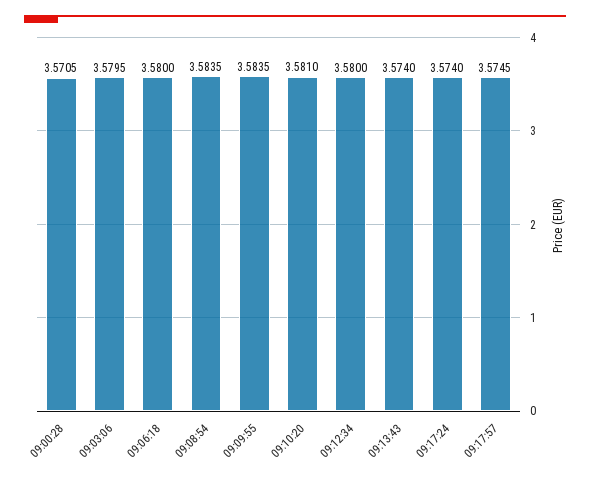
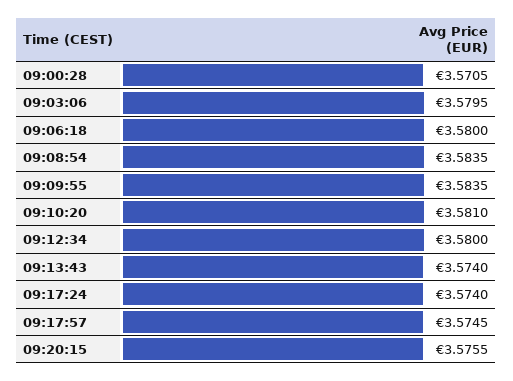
09:20:15: none -> 3.5755

